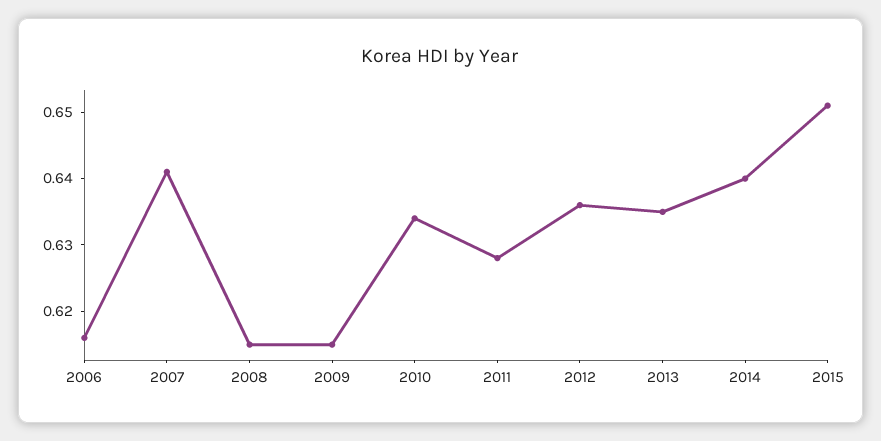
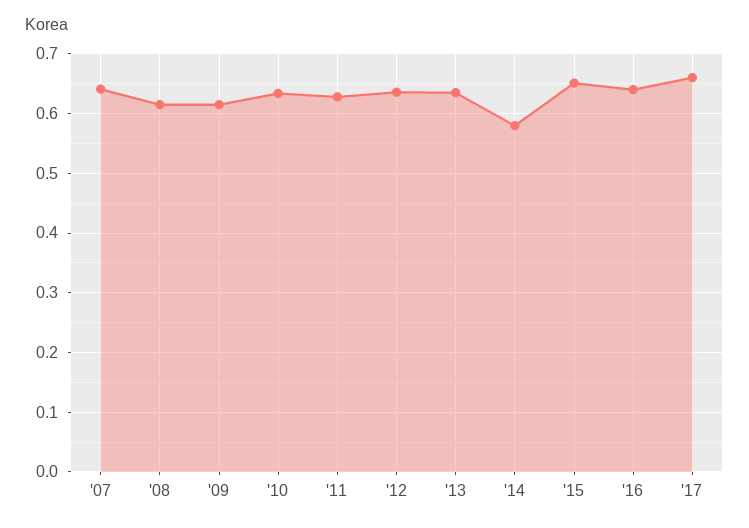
2006: 0.615 -> none
2014: 0.64 -> 0.58
'16: none -> 0.64
'17: none -> 0.66

